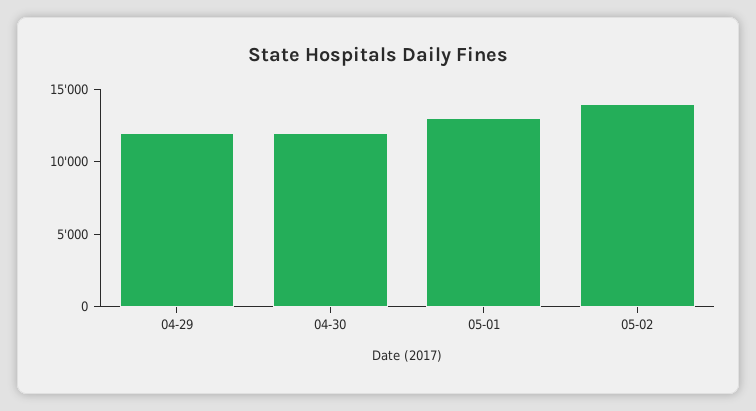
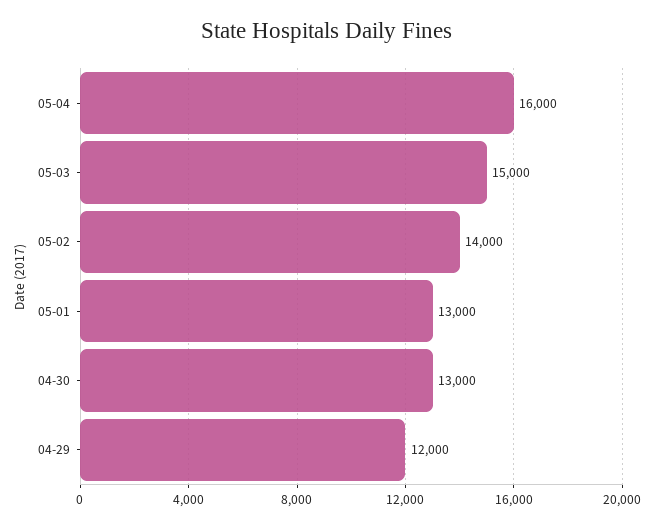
04-30: 12000 -> 13000
05-04: none -> 16000
05-03: none -> 15000

